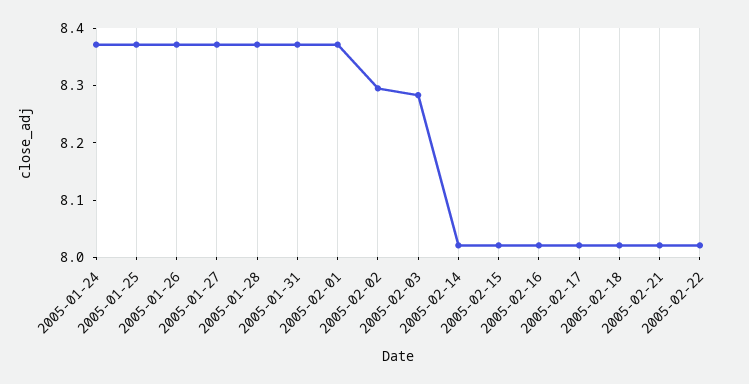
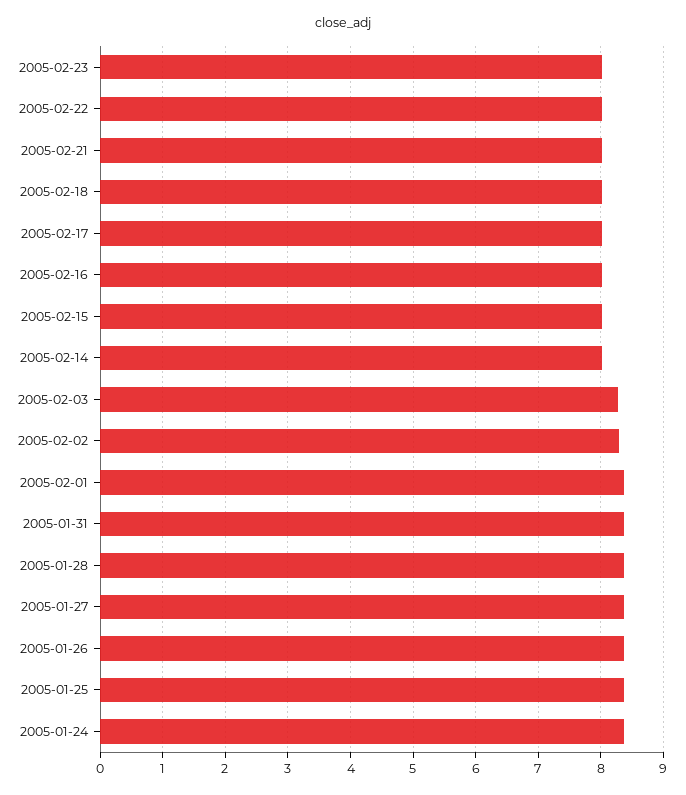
2005-02-23: none -> 8

